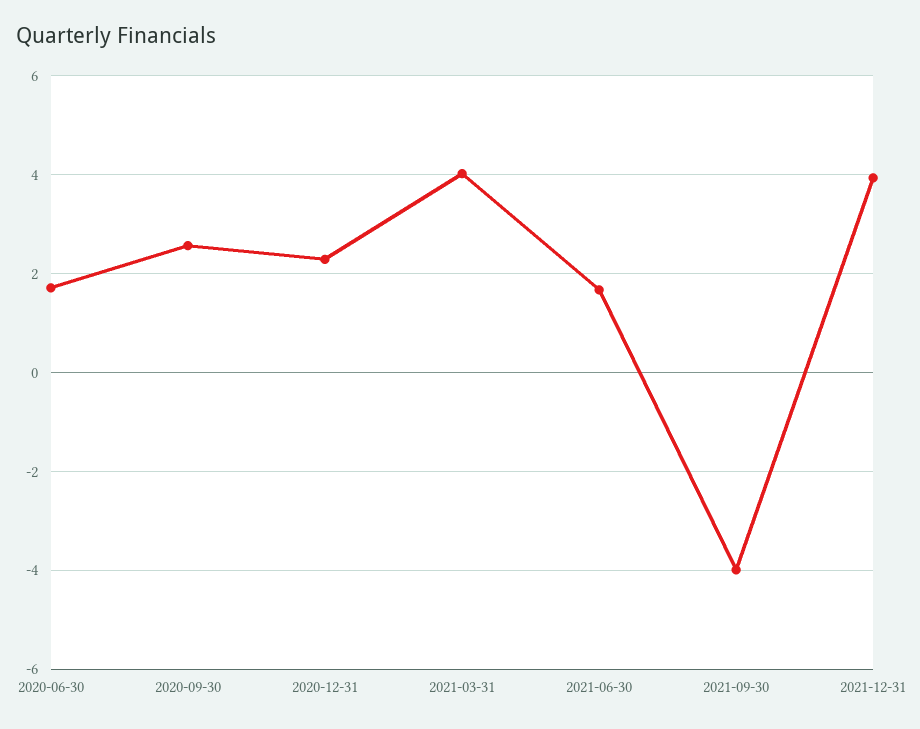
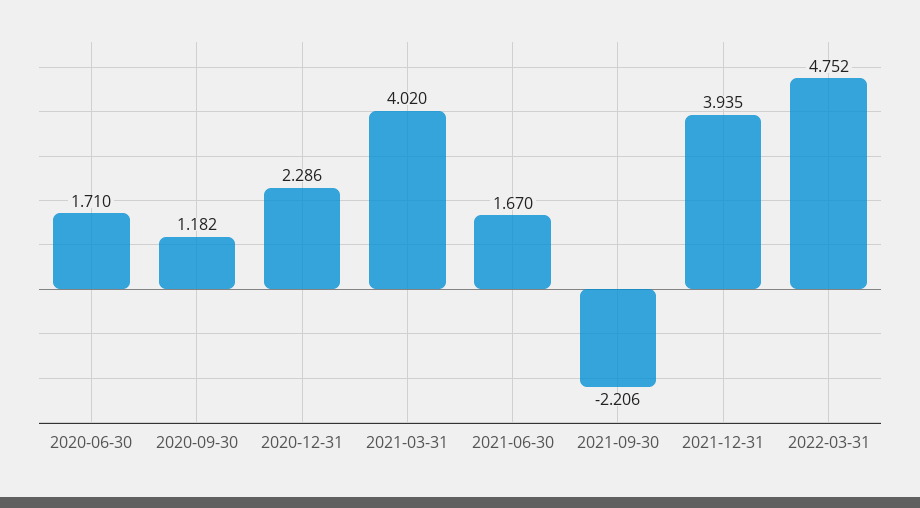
2020-09-30: 2.6 -> 1.182
2021-09-30: -4 -> -2.206
2022-03-31: none -> 4.752

